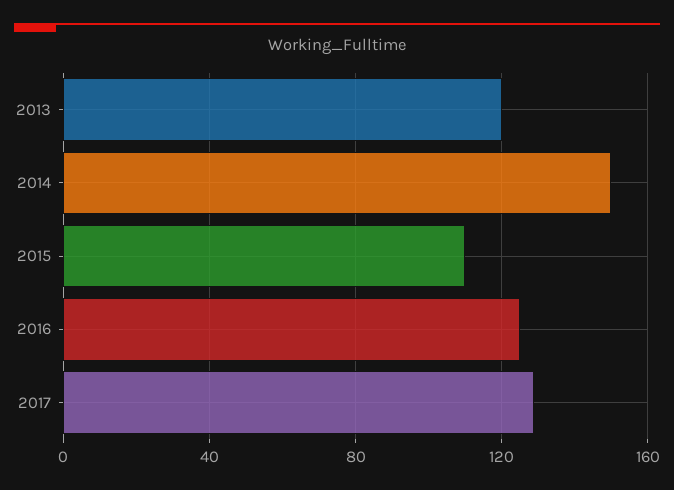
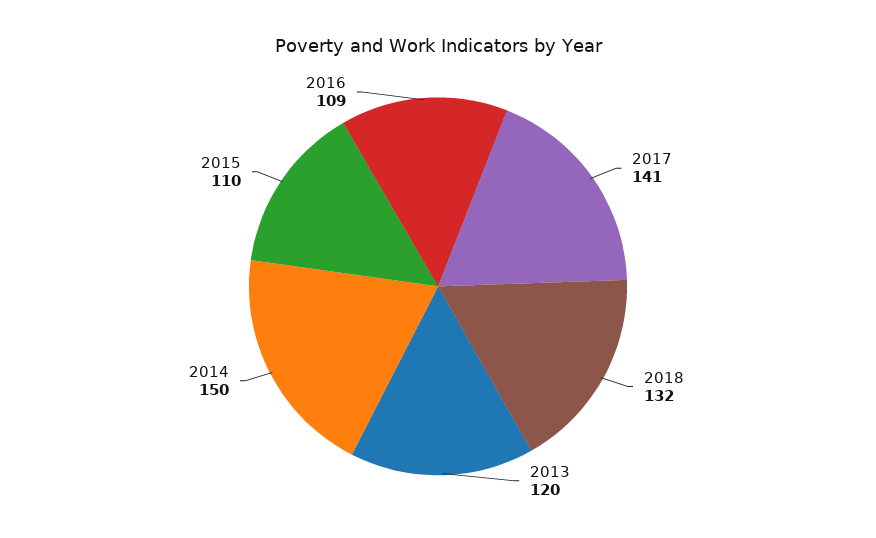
2016: 125 -> 109
2017: 130 -> 141
2018: none -> 132

